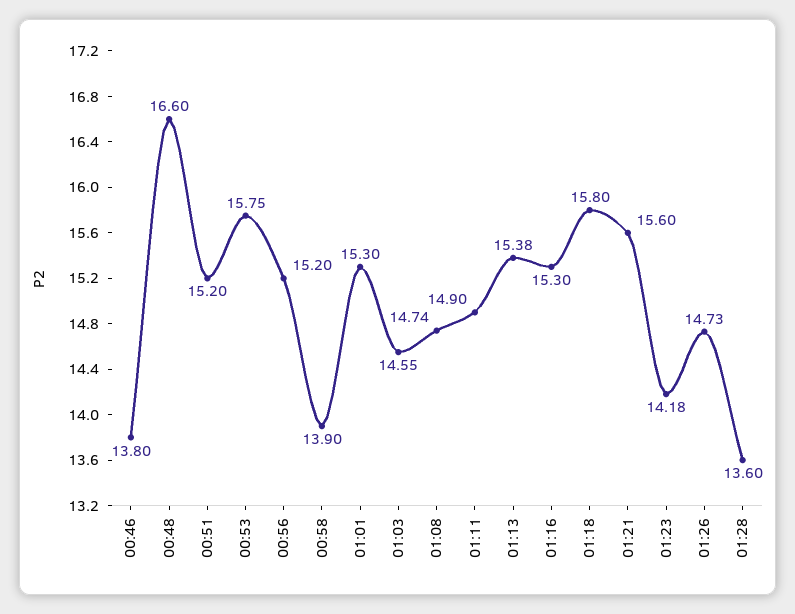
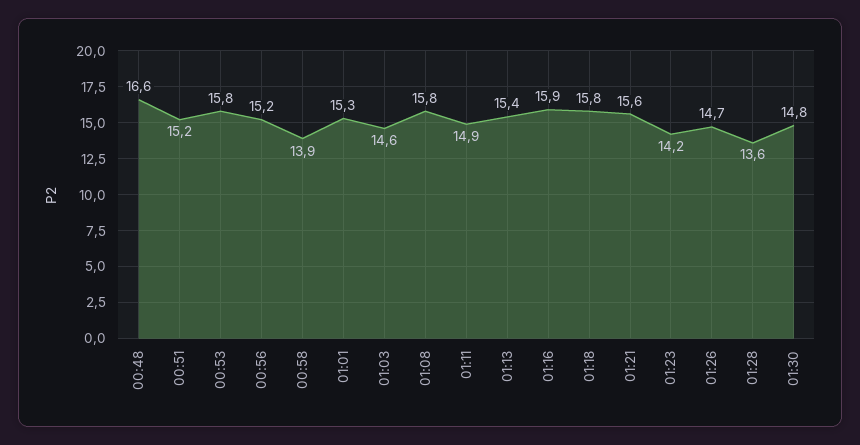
00:46: 13.8 -> none
01:08: 14.74 -> 15.8
01:16: 15.3 -> 15.9
01:30: none -> 14.8

